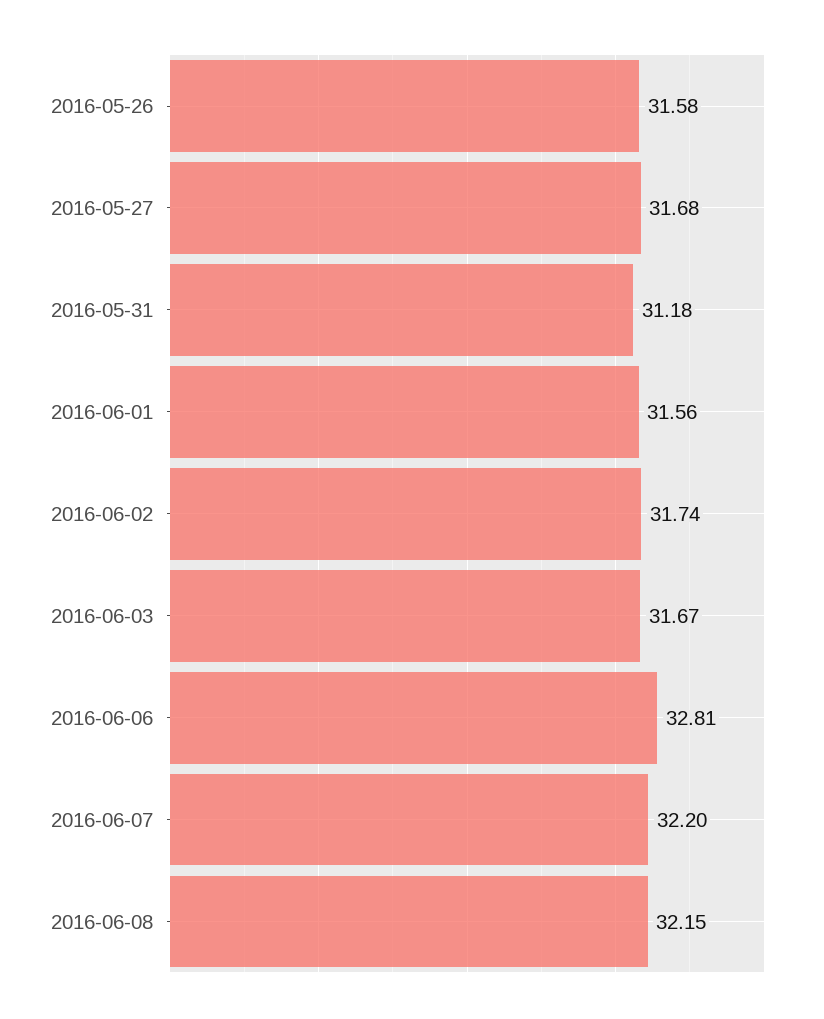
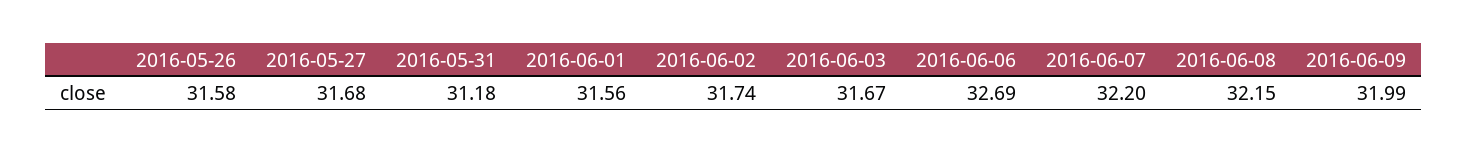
2016-06-06: 32.81 -> 32.69
2016-06-09: none -> 31.99

